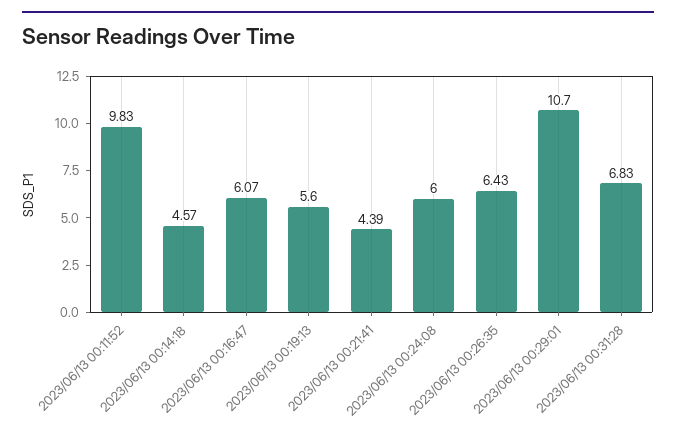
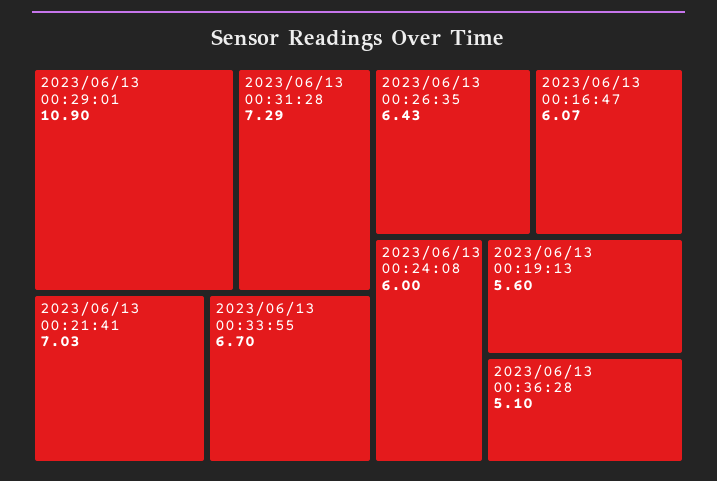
2023/06/13 00:11:52: 9.83 -> none
2023/06/13 00:14:18: 4.57 -> none
2023/06/13 00:21:41: 4.39 -> 7.03
2023/06/13 00:29:01: 10.7 -> 10.9
2023/06/13 00:31:28: 6.83 -> 7.29
2023/06/13 00:33:55: none -> 6.7
2023/06/13 00:36:28: none -> 5.1

